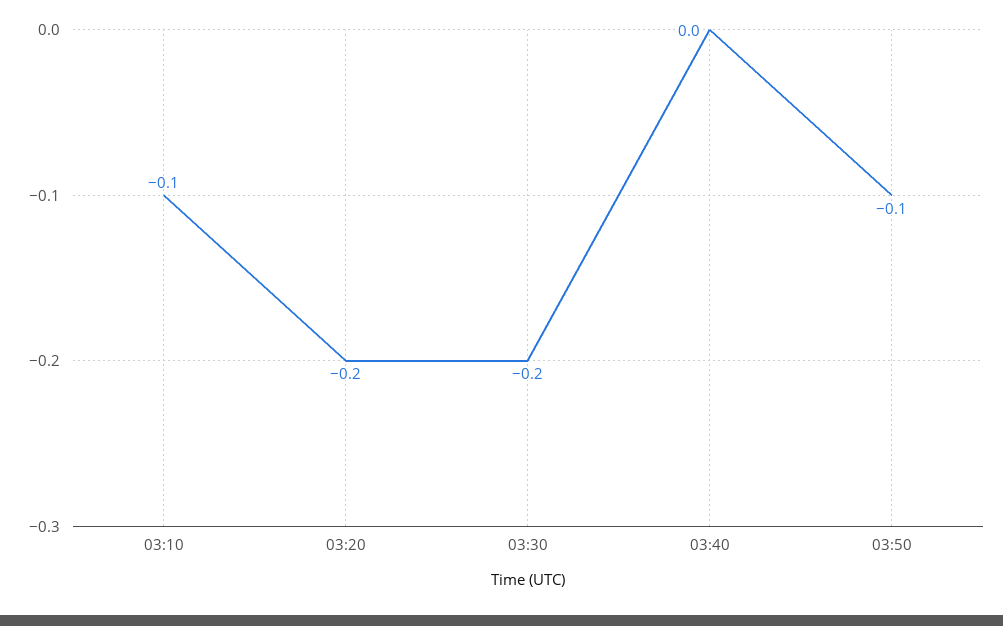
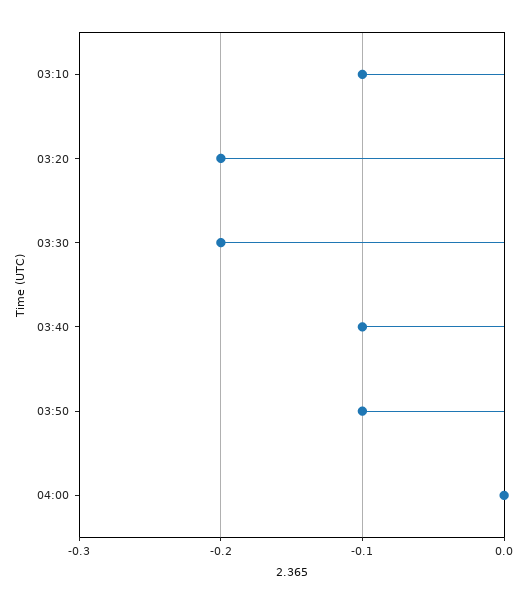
03:40: 0 -> -0.1
04:00: none -> 0

